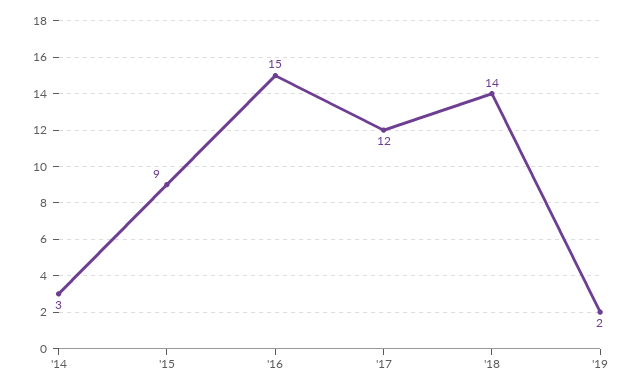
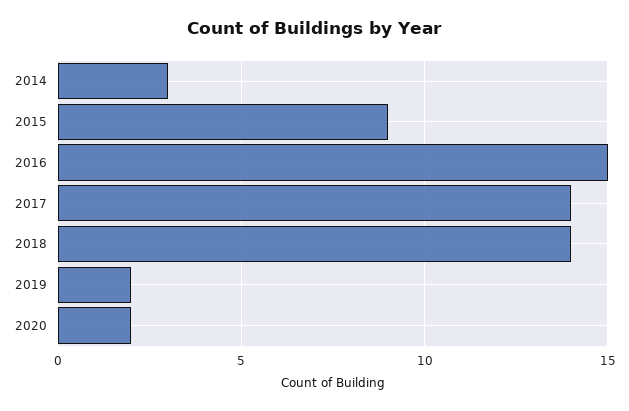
'17: 12 -> 14
2020: none -> 2

